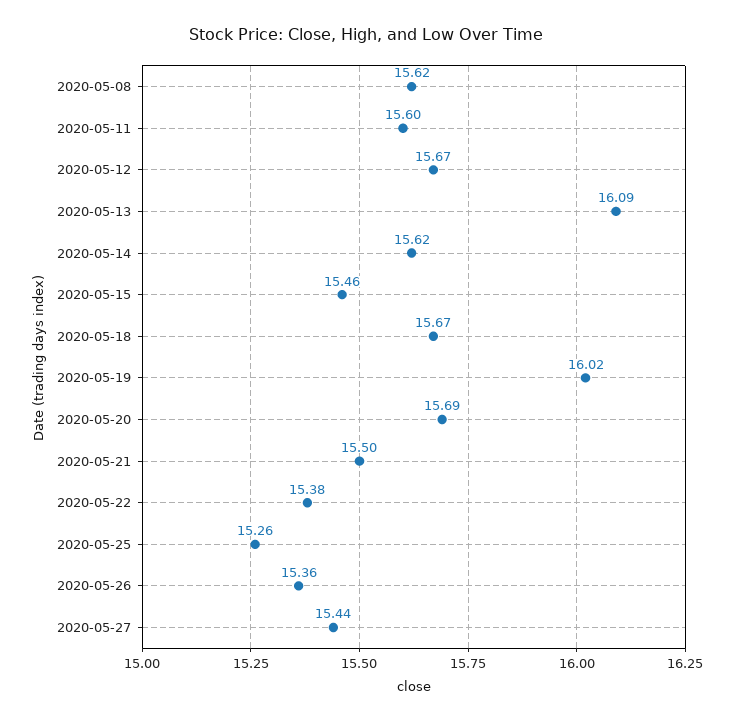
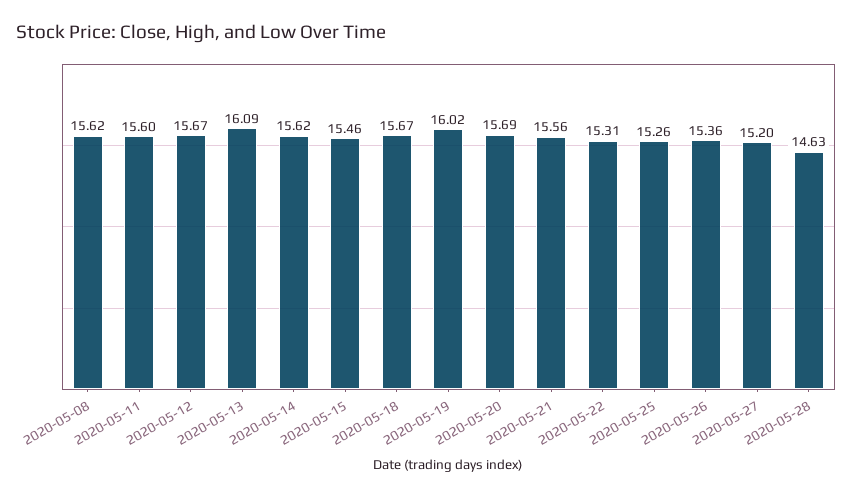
2020-05-21: 15.5 -> 15.56
2020-05-22: 15.38 -> 15.31
2020-05-27: 15.44 -> 15.2
2020-05-28: none -> 14.63

